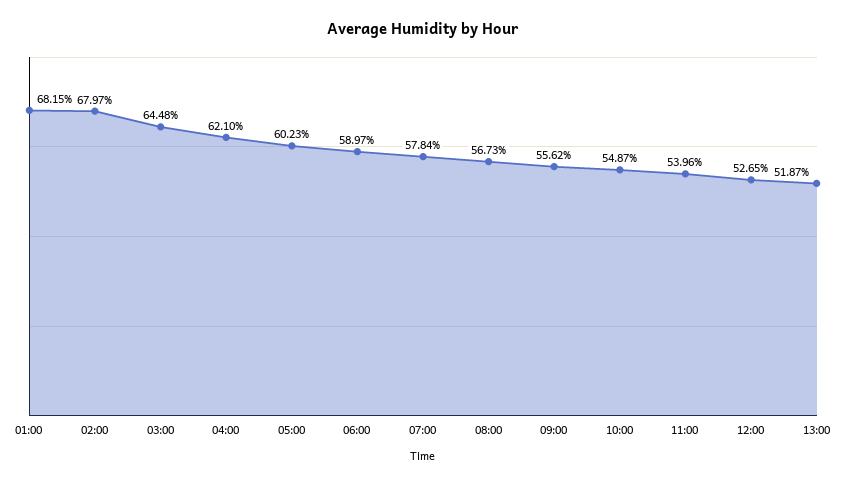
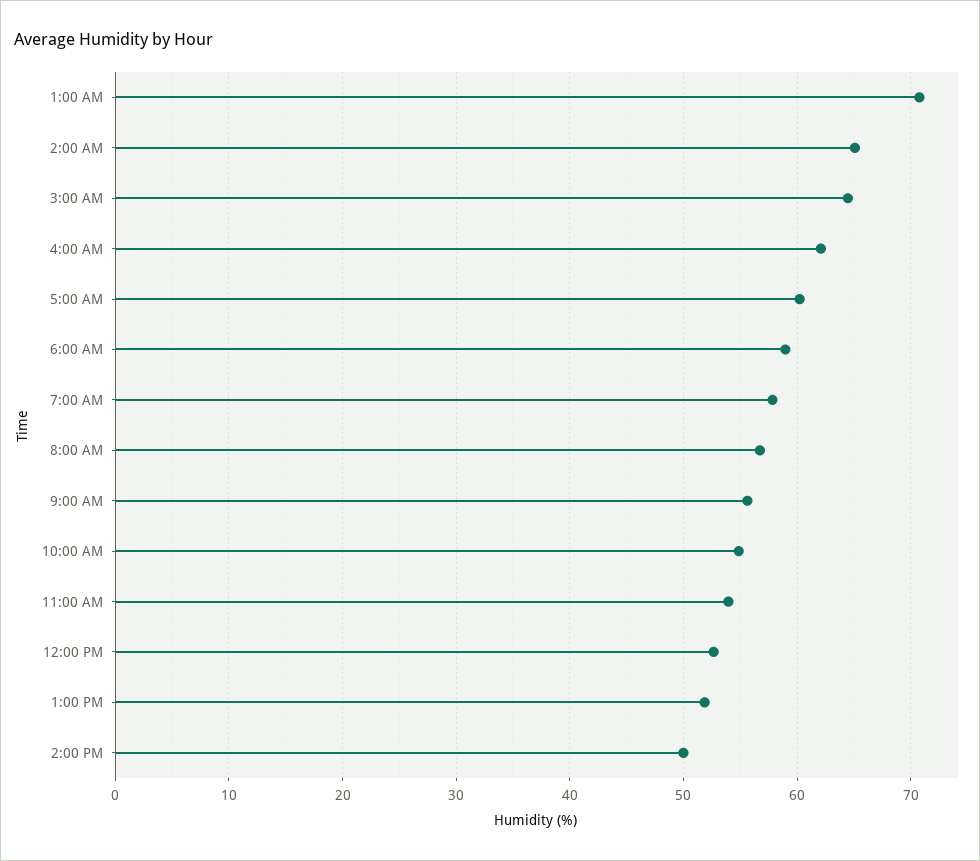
01:00: 68.15 -> 71
02:00: 67.97 -> 65
2:00 PM: none -> 50

